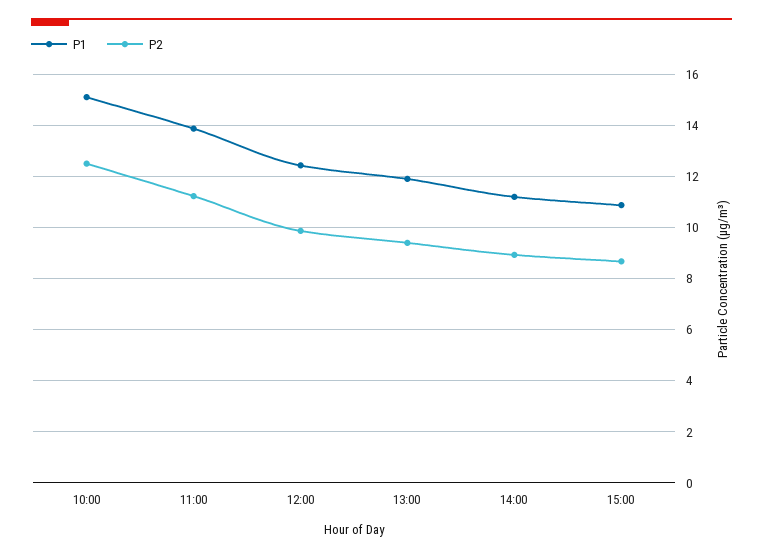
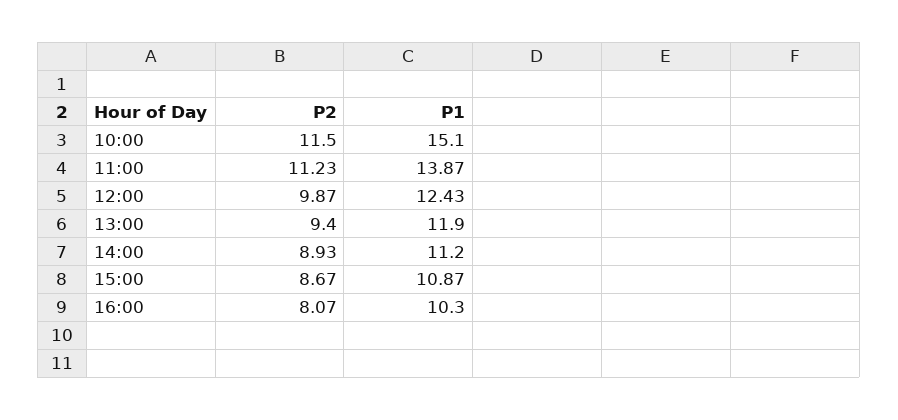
P2, 10:00: 12.5 -> 11.5
P2, 16:00: none -> 8.07
P1, 16:00: none -> 10.3

